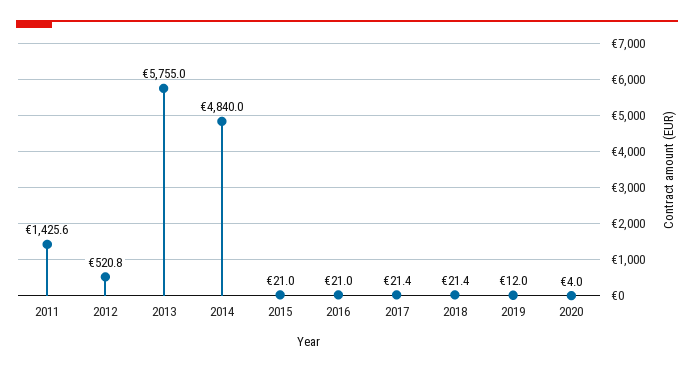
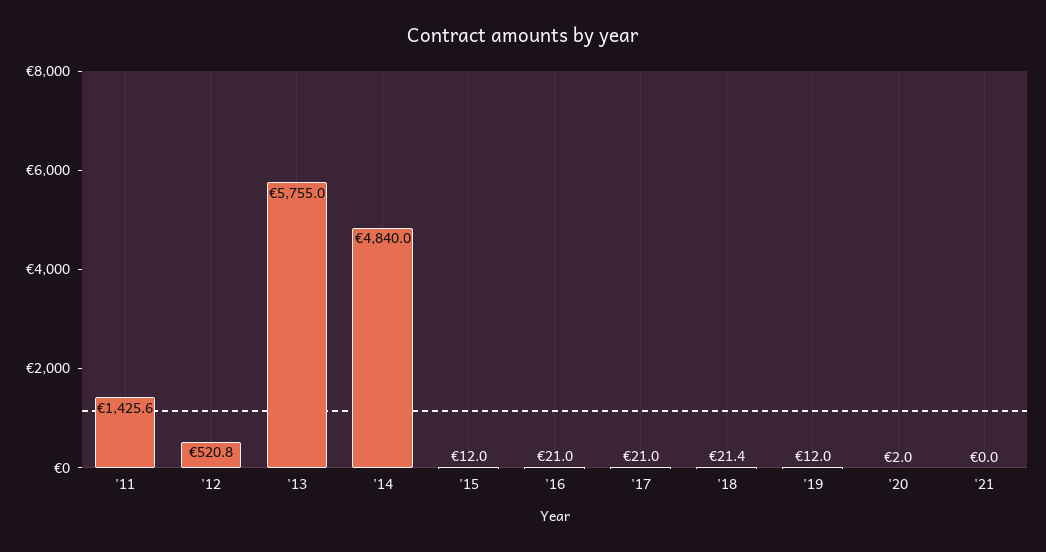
2015: 21 -> 12
2017: 21.4 -> 21
2020: 4 -> 2
'21: none -> 0

